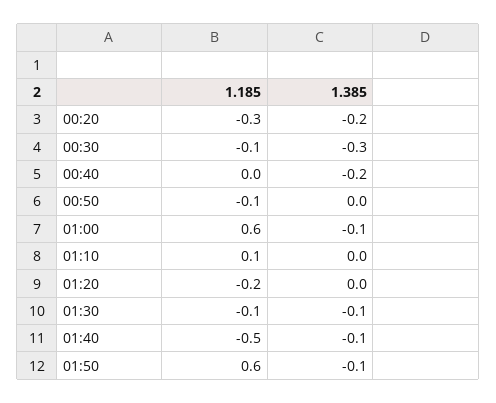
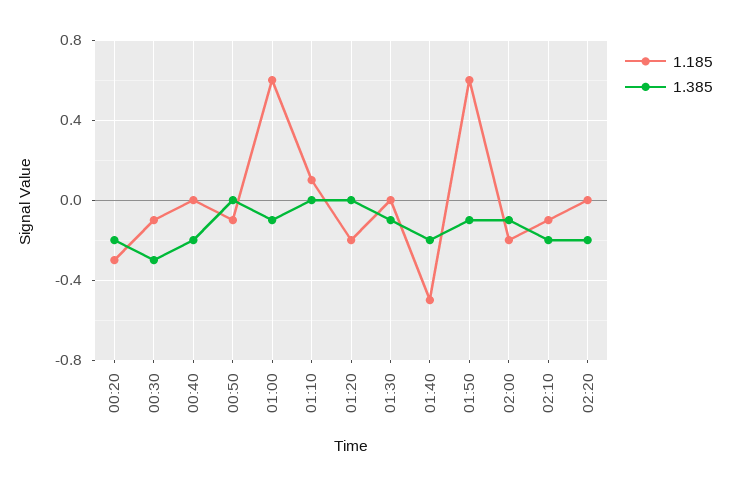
1.185, 01:30: -0.1 -> 0
1.385, 01:40: -0.1 -> -0.2
1.185, 02:00: none -> -0.2
1.385, 02:00: none -> -0.1
1.185, 02:10: none -> -0.1
1.385, 02:10: none -> -0.2
1.185, 02:20: none -> 0
1.385, 02:20: none -> -0.2

